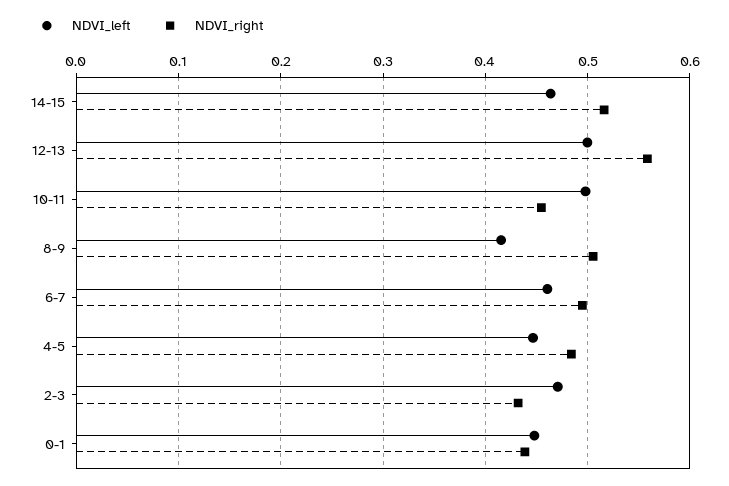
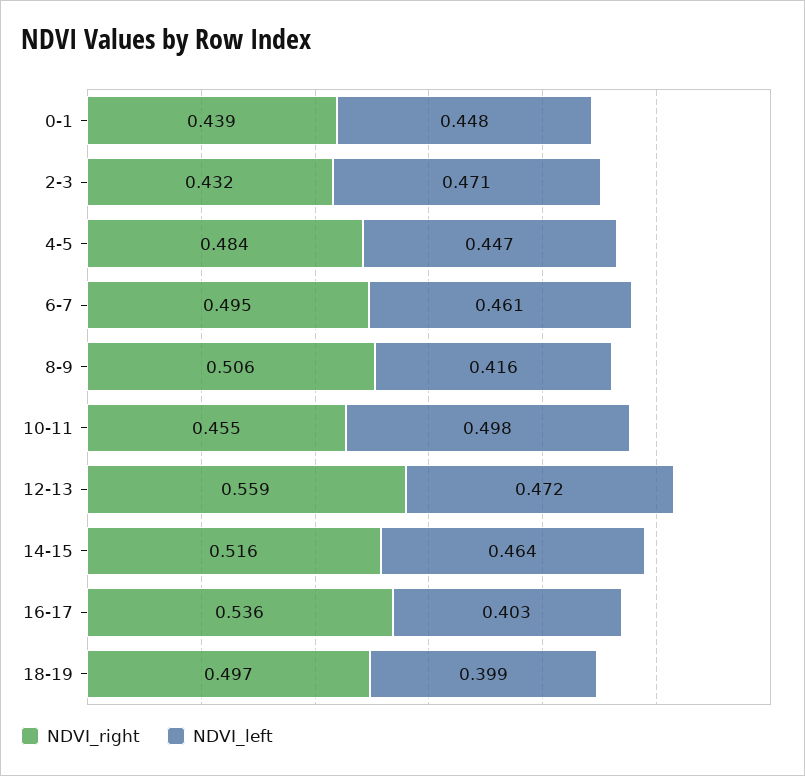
NDVI_left, 12-13: 0.5 -> 0.472
NDVI_right, 16-17: none -> 0.536
NDVI_left, 16-17: none -> 0.403
NDVI_right, 18-19: none -> 0.497
NDVI_left, 18-19: none -> 0.399

